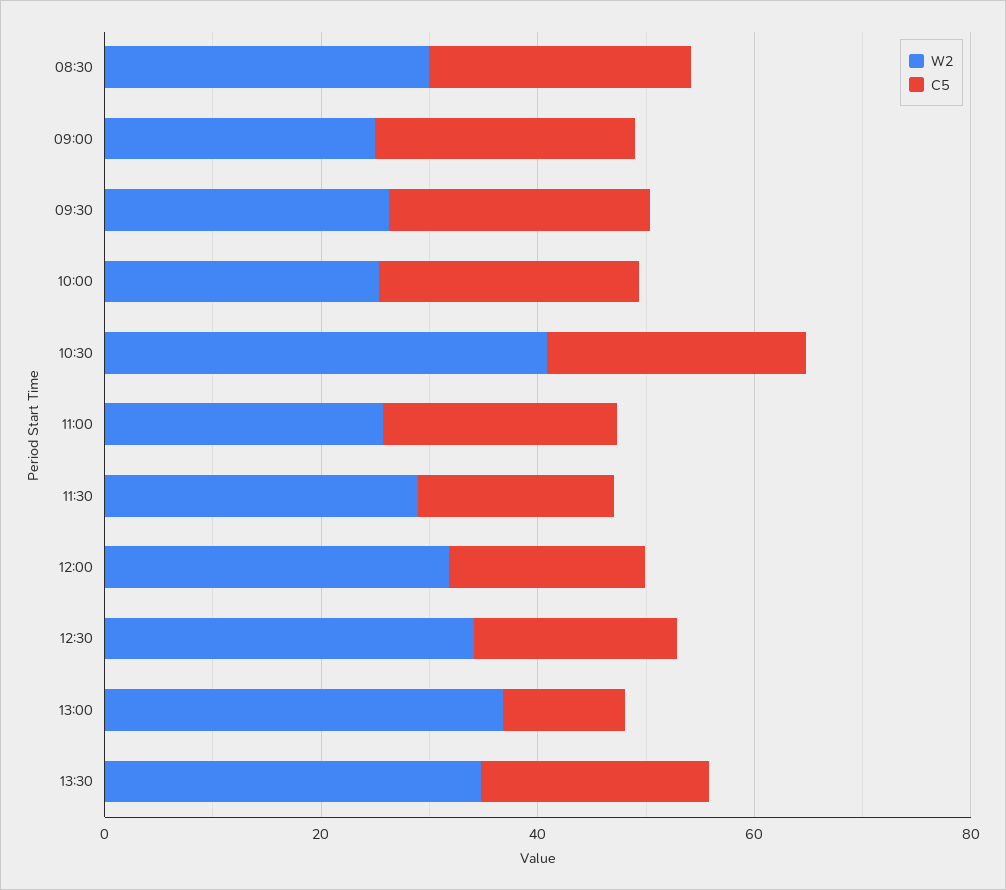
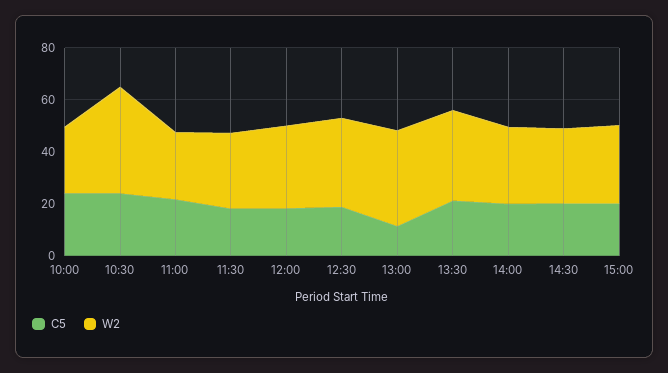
W2, 08:30: 30 -> none
C5, 08:30: 25 -> none
W2, 09:00: 25 -> none
C5, 09:00: 25 -> none
W2, 09:30: 25 -> none
C5, 09:30: 25 -> none
C5, 14:00: none -> 20
W2, 14:00: none -> 30
C5, 14:30: none -> 20
W2, 14:30: none -> 30
C5, 15:00: none -> 20
W2, 15:00: none -> 30

